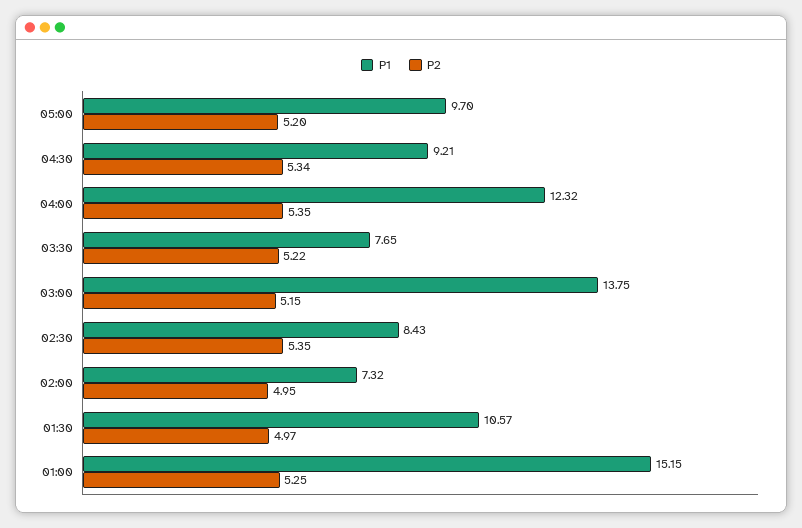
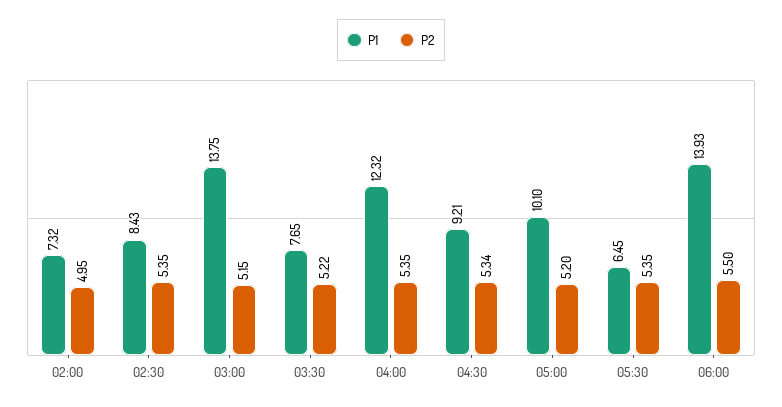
P1, 05:00: 9.7 -> 10.1
P1, 01:30: 10.57 -> none
P2, 01:30: 4.97 -> none
P1, 01:00: 15.15 -> none
P2, 01:00: 5.25 -> none
P1, 05:30: none -> 6.45
P2, 05:30: none -> 5.35
P1, 06:00: none -> 13.93
P2, 06:00: none -> 5.5

